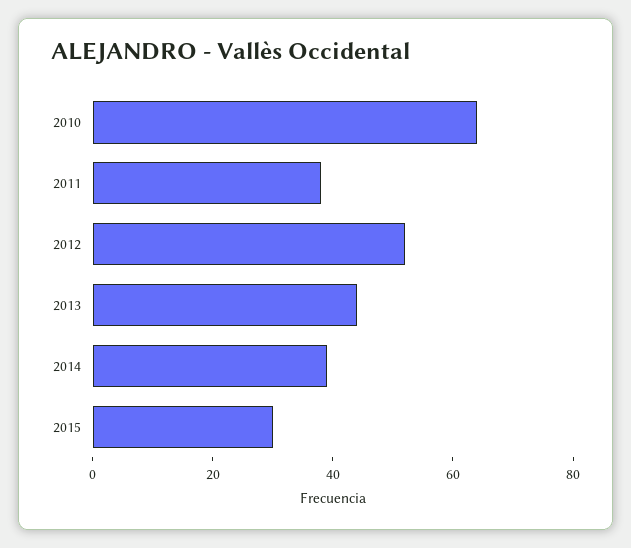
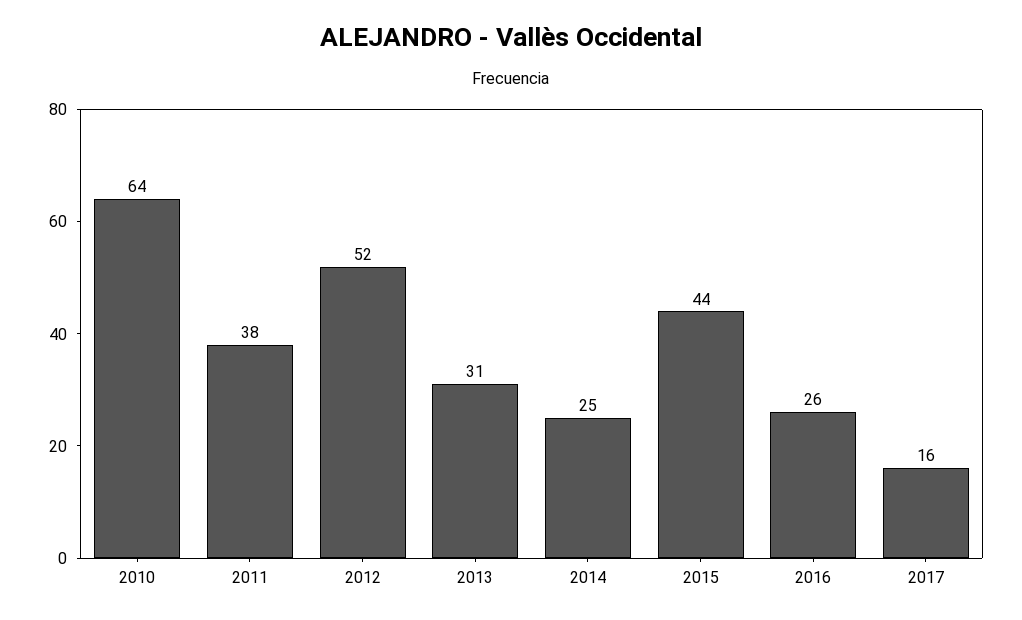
2013: 45 -> 31
2014: 40 -> 25
2015: 30 -> 44
2016: none -> 26
2017: none -> 16

